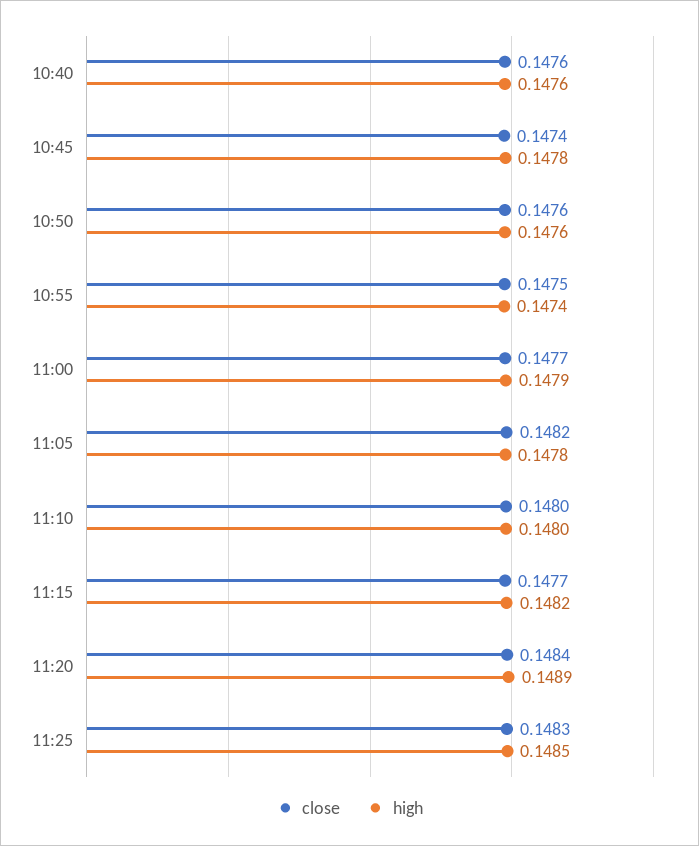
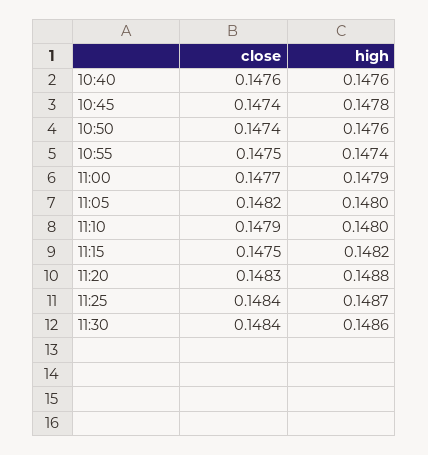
close, 10:50: 0.1476 -> 0.1474
high, 11:05: 0.1478 -> 0.148
close, 11:10: 0.148 -> 0.1479
close, 11:15: 0.1477 -> 0.1475
close, 11:20: 0.1484 -> 0.1483
high, 11:20: 0.1489 -> 0.1488
close, 11:25: 0.1483 -> 0.1484
high, 11:25: 0.1485 -> 0.1487
close, 11:30: none -> 0.1484
high, 11:30: none -> 0.1486

